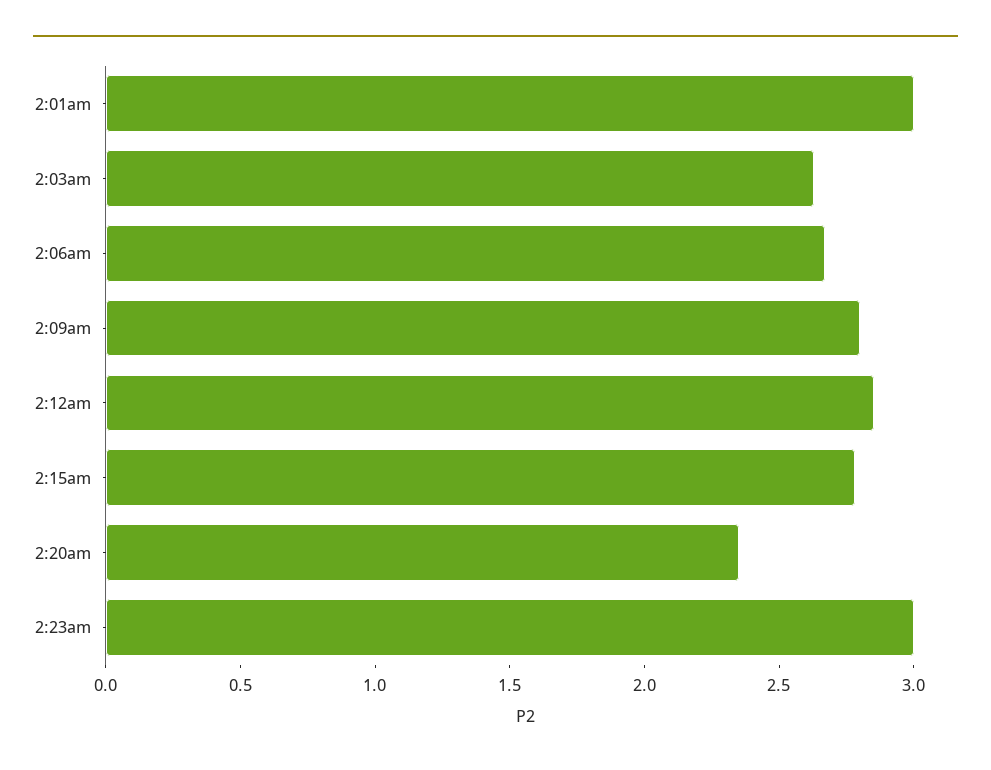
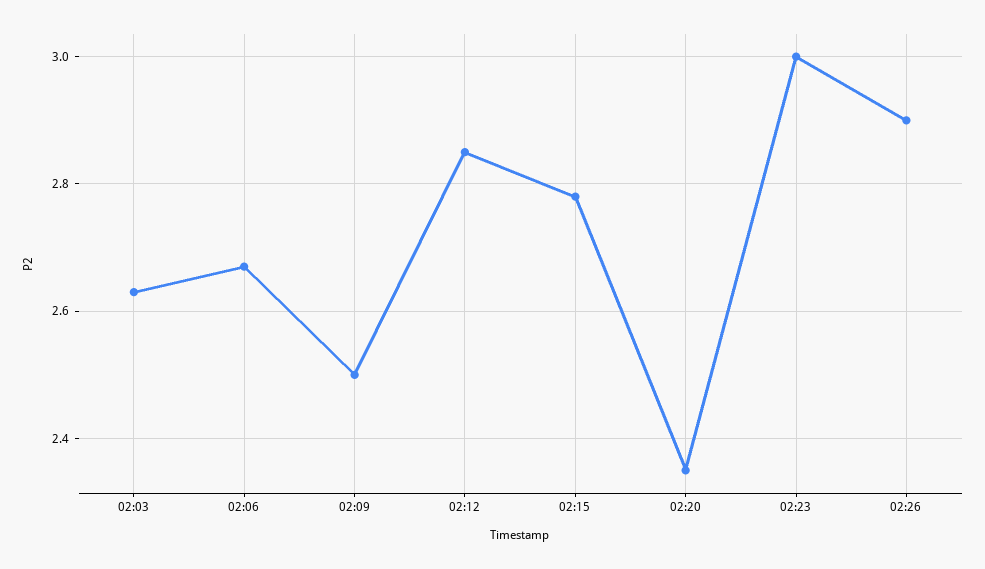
2:01am: 3 -> none
2:09am: 2.8 -> 2.5
02:26: none -> 2.9

